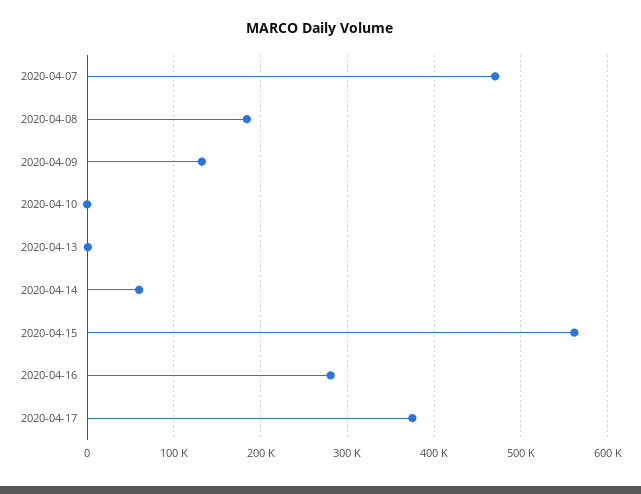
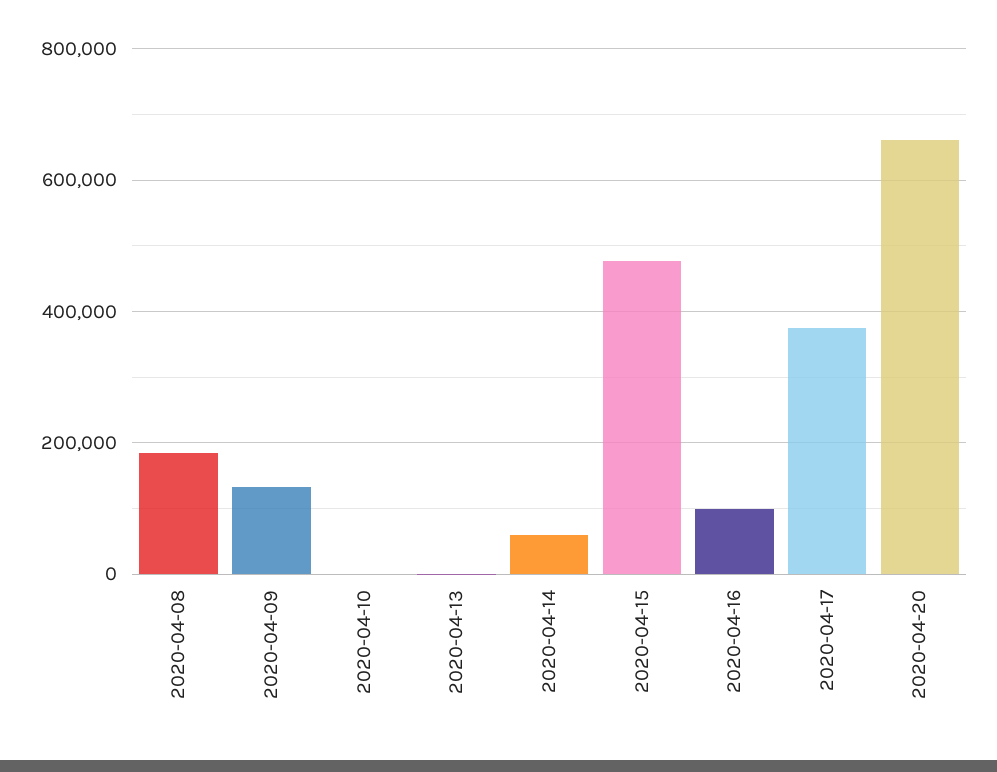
2020-04-07: 470000 -> none
2020-04-15: 560000 -> 480000
2020-04-16: 280000 -> 100000
2020-04-20: none -> 660000

